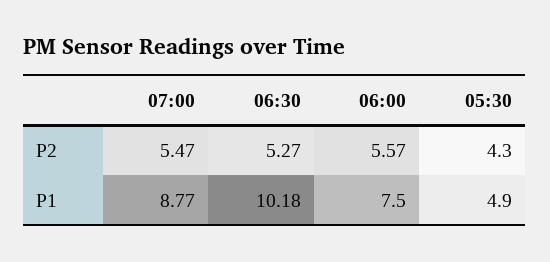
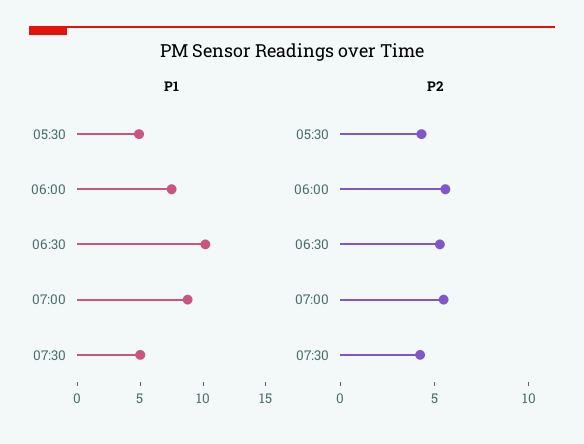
P1, 07:30: none -> 5
P2, 07:30: none -> 4

